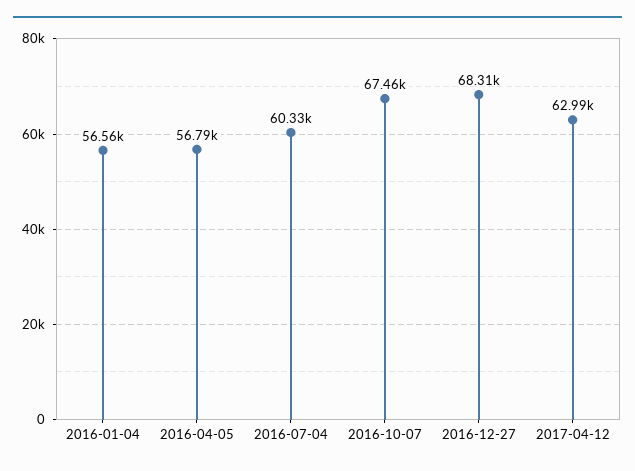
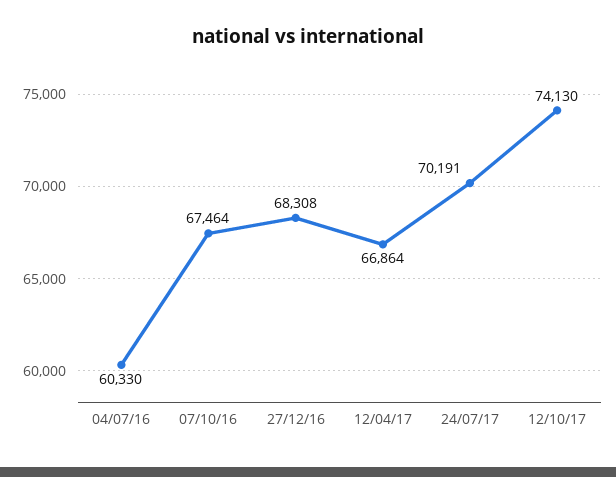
2016-01-04: 56560 -> none
2016-04-05: 56790 -> none
2017-04-12: 62990 -> 66864
24/07/17: none -> 70191
12/10/17: none -> 74130

